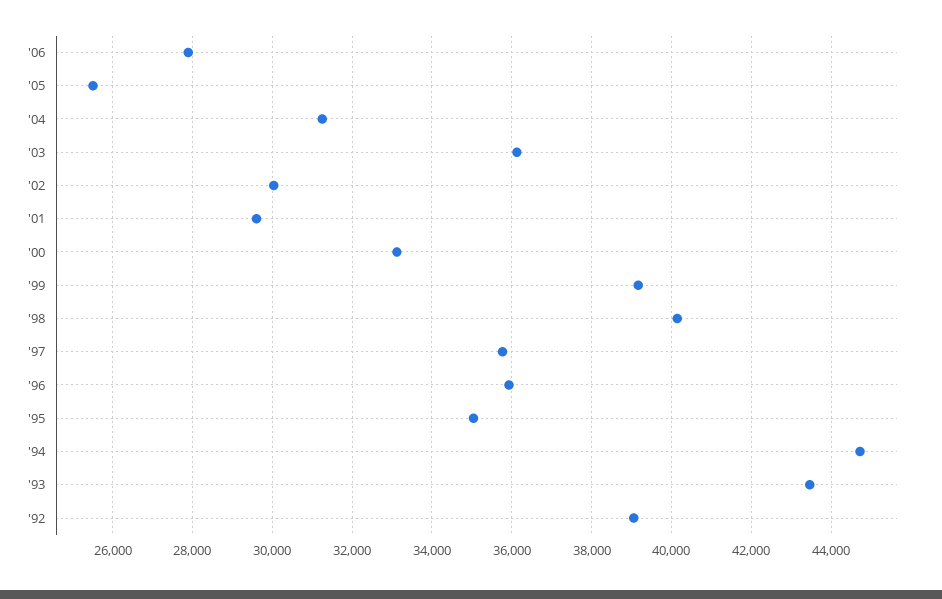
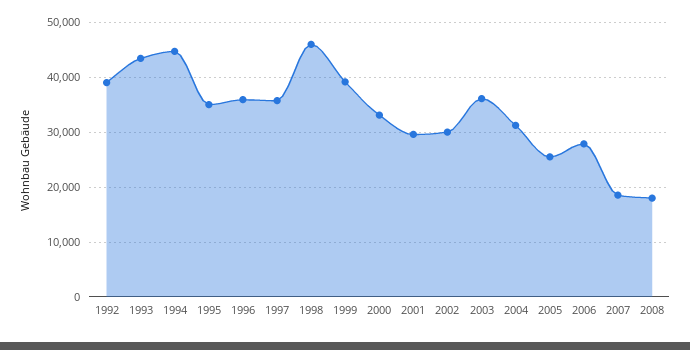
'98: 40200 -> 46000
2007: none -> 18000
2008: none -> 18000

